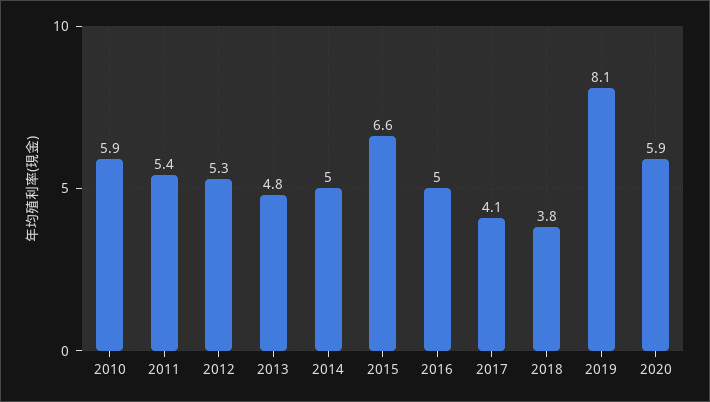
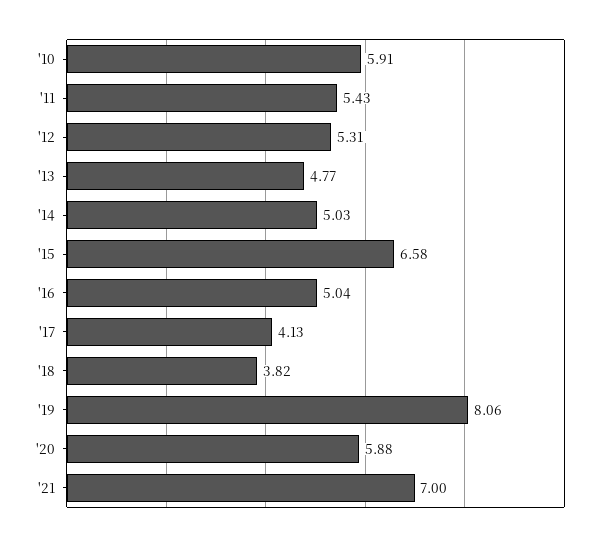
'21: none -> 7

